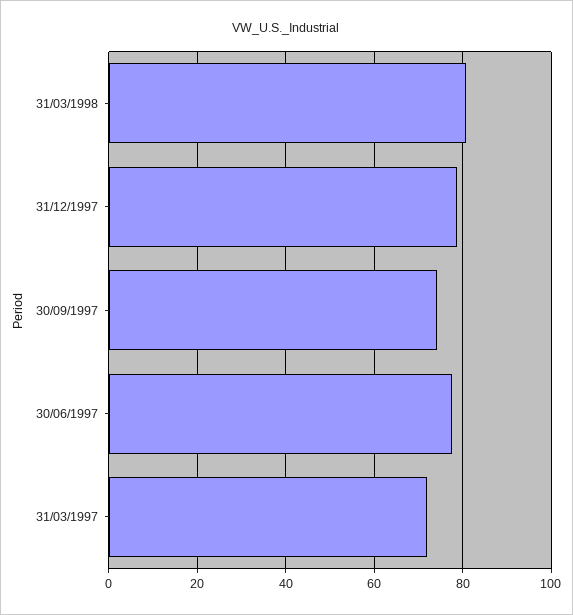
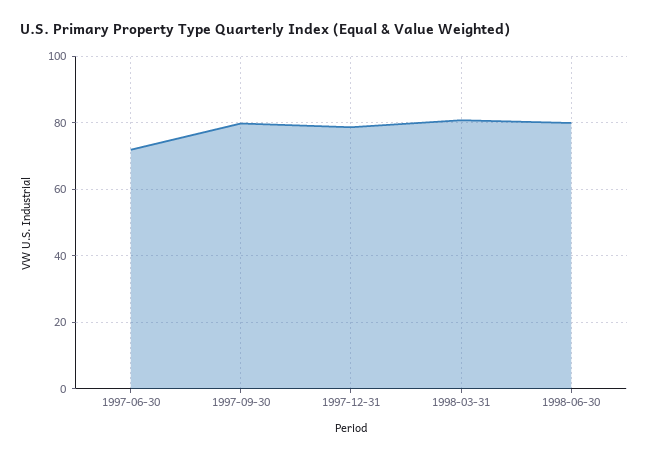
30/09/1997: 74 -> 80
30/06/1997: 78 -> 72
31/03/1997: 72 -> none
1998-06-30: none -> 80

